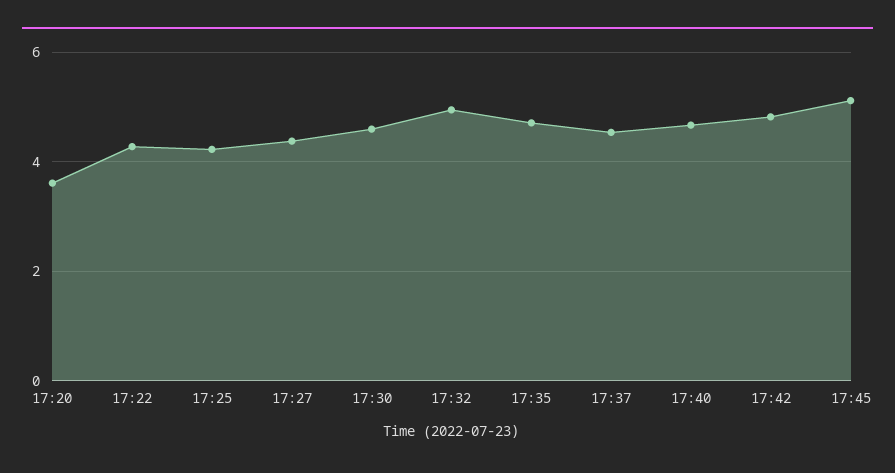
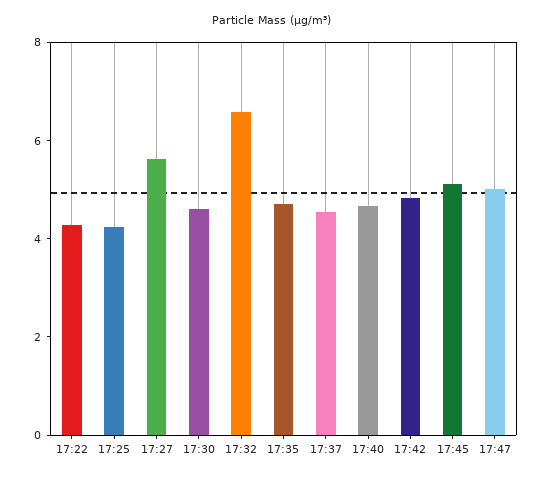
17:20: 3.6 -> none
17:27: 4.4 -> 5.5
17:32: 5 -> 6.5
17:47: none -> 5

